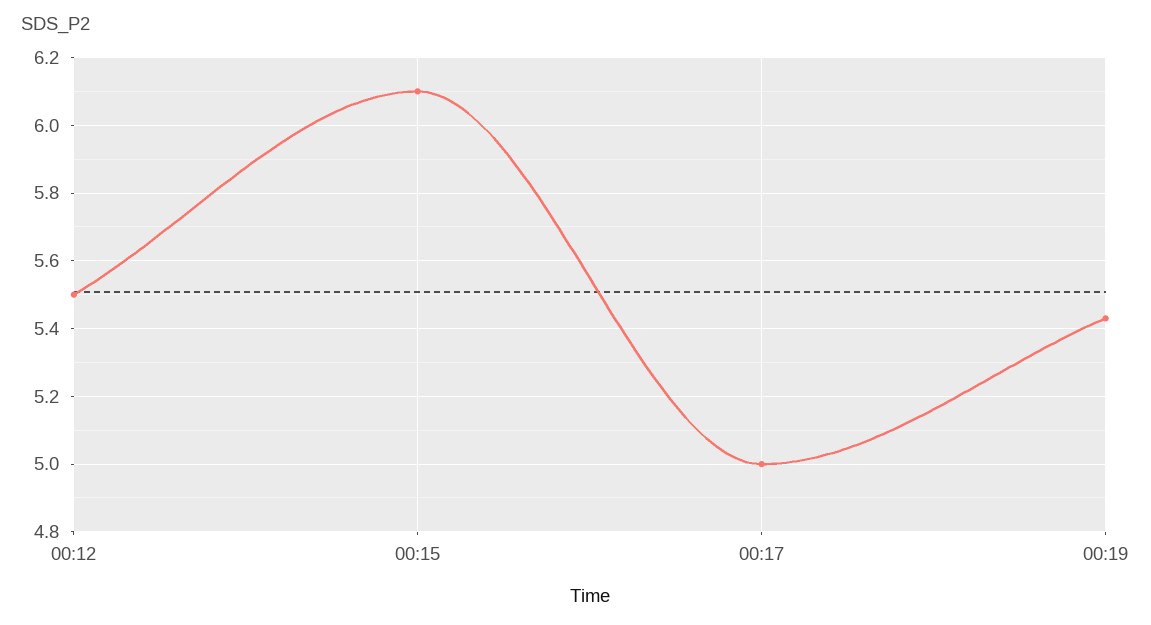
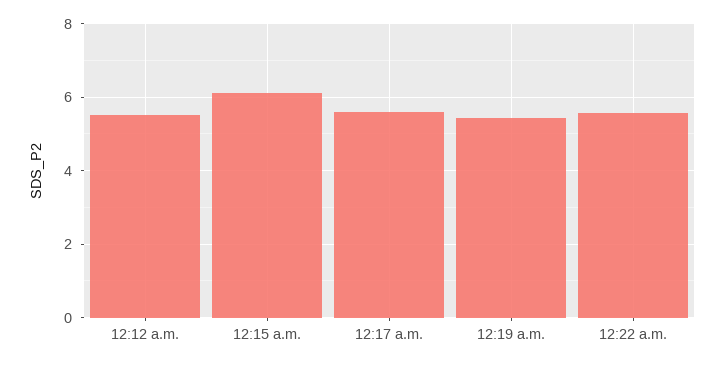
00:17: 5 -> 5.6
12:22 a.m.: none -> 5.6

